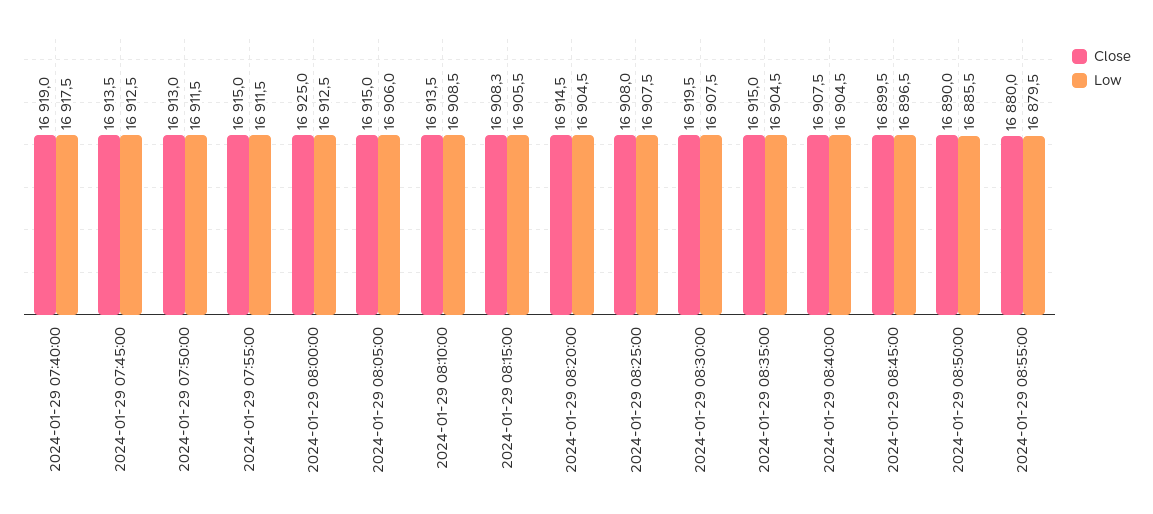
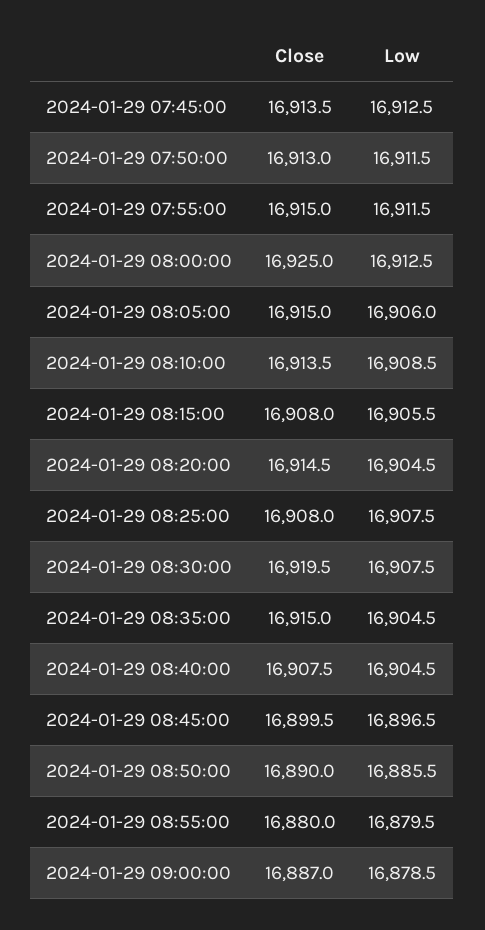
Close, 2024-01-29 07:40:00: 16919 -> none
Low, 2024-01-29 07:40:00: 16917.5 -> none
Close, 2024-01-29 08:15:00: 16908.3 -> 16908
Close, 2024-01-29 09:00:00: none -> 16887
Low, 2024-01-29 09:00:00: none -> 16878.5

